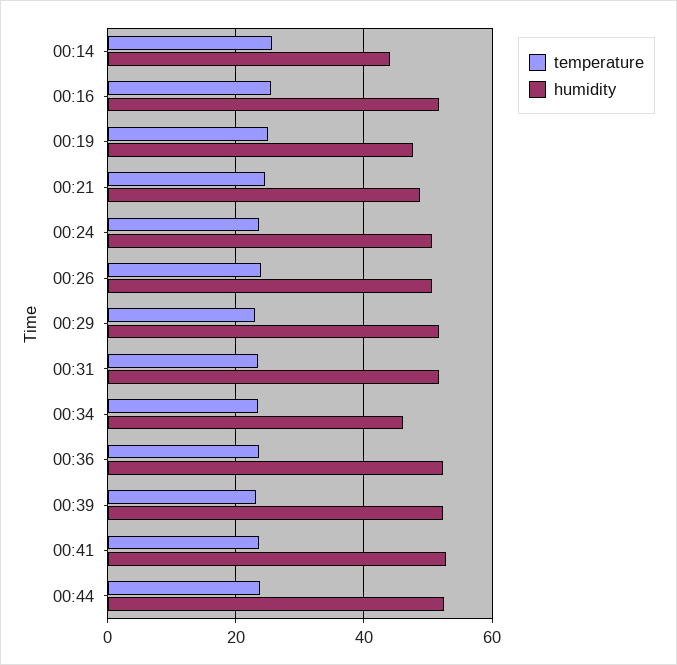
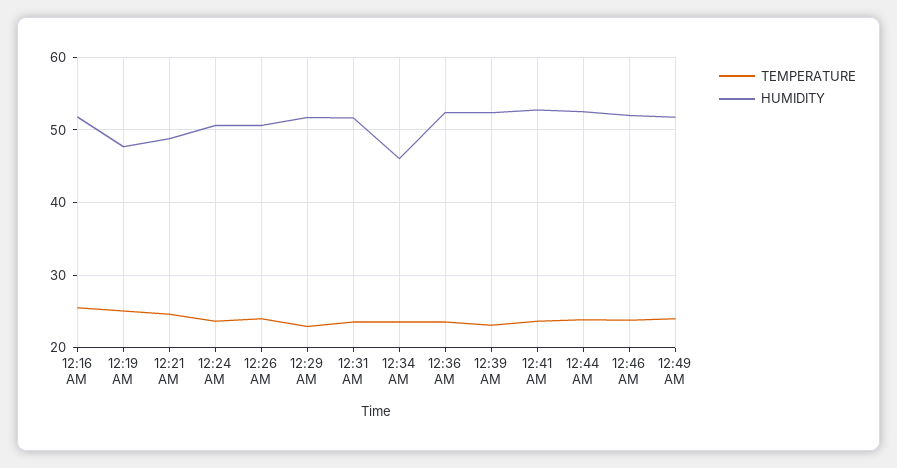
temperature, 00:14: 26 -> none
humidity, 00:14: 44 -> none
temperature, 12:46 AM: none -> 24
humidity, 12:46 AM: none -> 52
temperature, 12:49 AM: none -> 24
humidity, 12:49 AM: none -> 52

